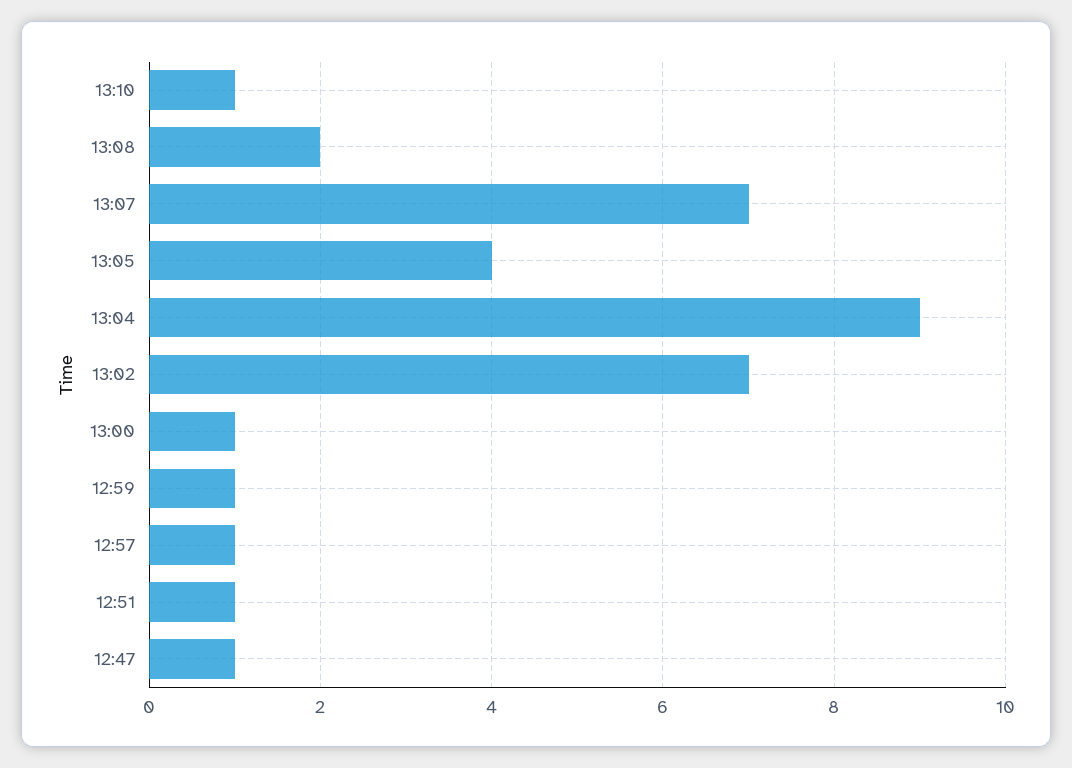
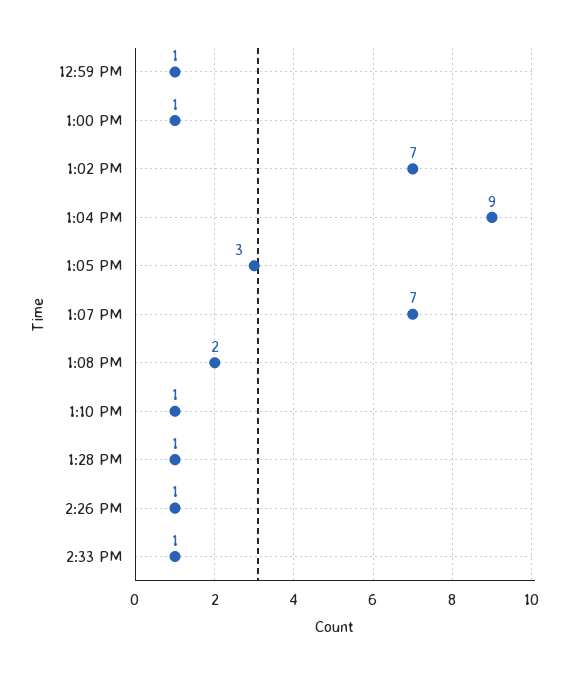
13:05: 4 -> 3
12:57: 1 -> none
12:51: 1 -> none
12:47: 1 -> none
1:28 PM: none -> 1
2:26 PM: none -> 1
2:33 PM: none -> 1

